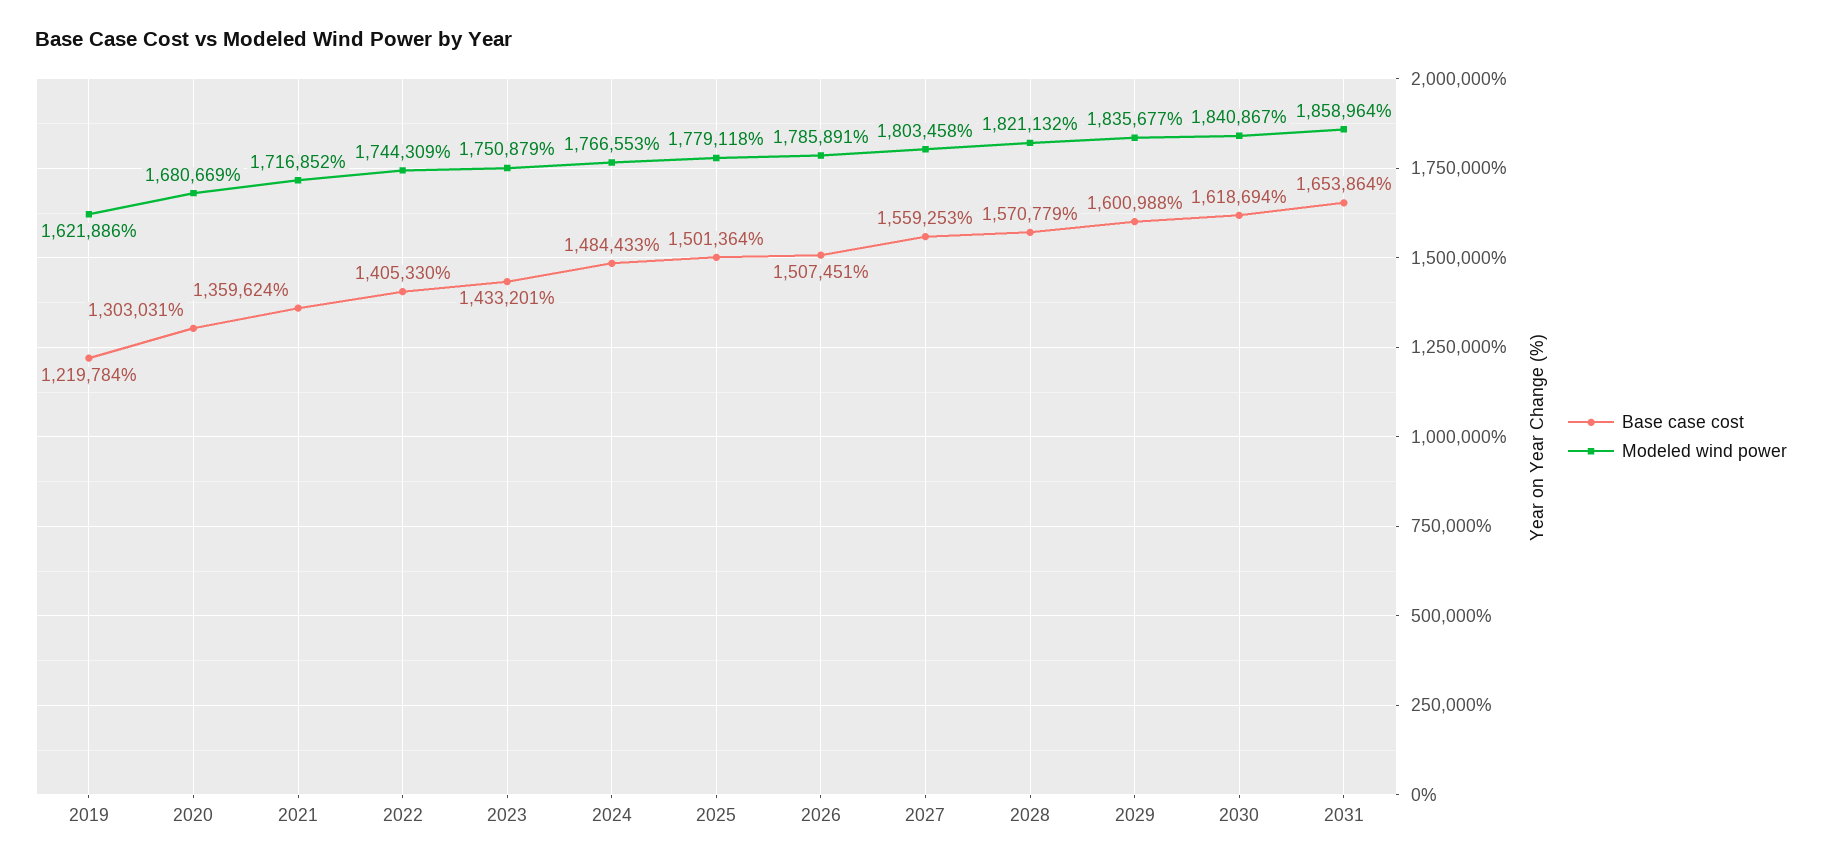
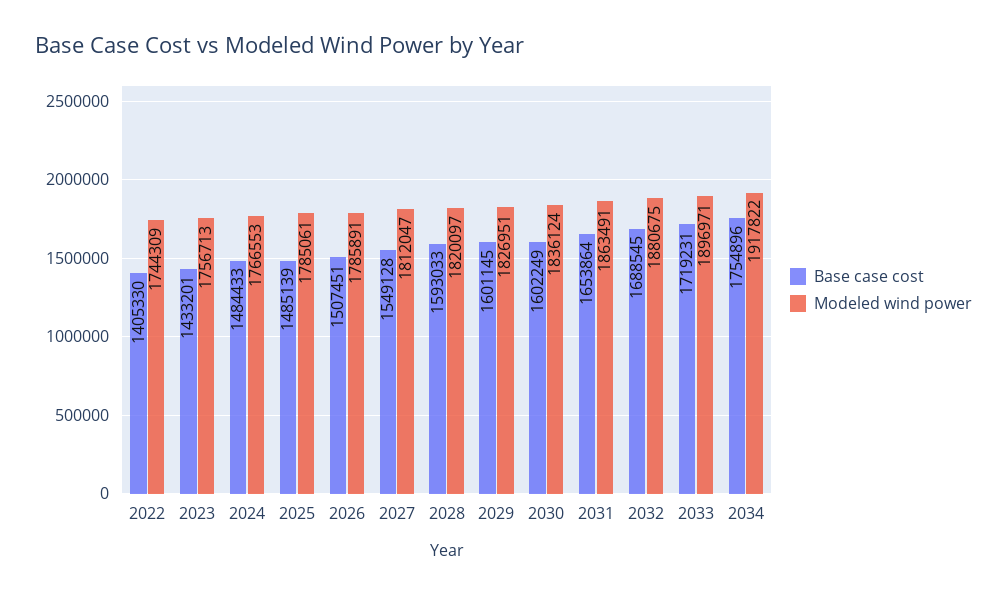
Base case cost, 2019: 1219784 -> none
Modeled wind power, 2019: 1621886 -> none
Base case cost, 2020: 1303031 -> none
Modeled wind power, 2020: 1680669 -> none
Base case cost, 2021: 1359624 -> none
Modeled wind power, 2021: 1716852 -> none
Modeled wind power, 2023: 1750879 -> 1756713
Base case cost, 2025: 1501364 -> 1485139
Modeled wind power, 2025: 1779118 -> 1785061
Base case cost, 2027: 1559253 -> 1549128
Modeled wind power, 2027: 1803458 -> 1812047
Base case cost, 2028: 1570779 -> 1593033
Modeled wind power, 2028: 1821132 -> 1820097
Base case cost, 2029: 1600988 -> 1601145
Modeled wind power, 2029: 1835677 -> 1826951
Base case cost, 2030: 1618694 -> 1602249
Modeled wind power, 2030: 1840867 -> 1836124
Modeled wind power, 2031: 1858964 -> 1863491
Base case cost, 2032: none -> 1688545
Modeled wind power, 2032: none -> 1880675
Base case cost, 2033: none -> 1719231
Modeled wind power, 2033: none -> 1896971
Base case cost, 2034: none -> 1754896
Modeled wind power, 2034: none -> 1917822

